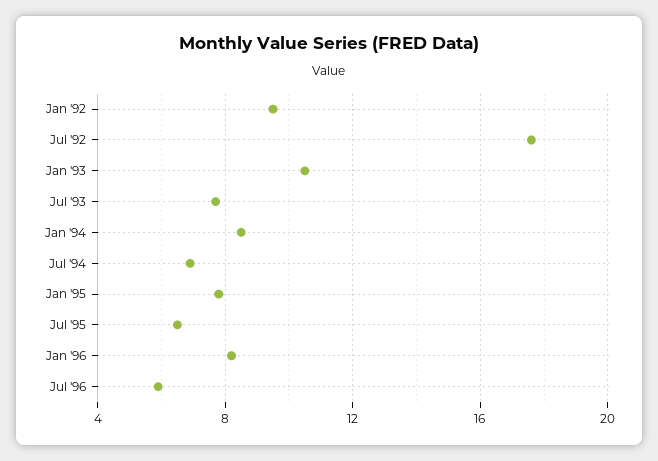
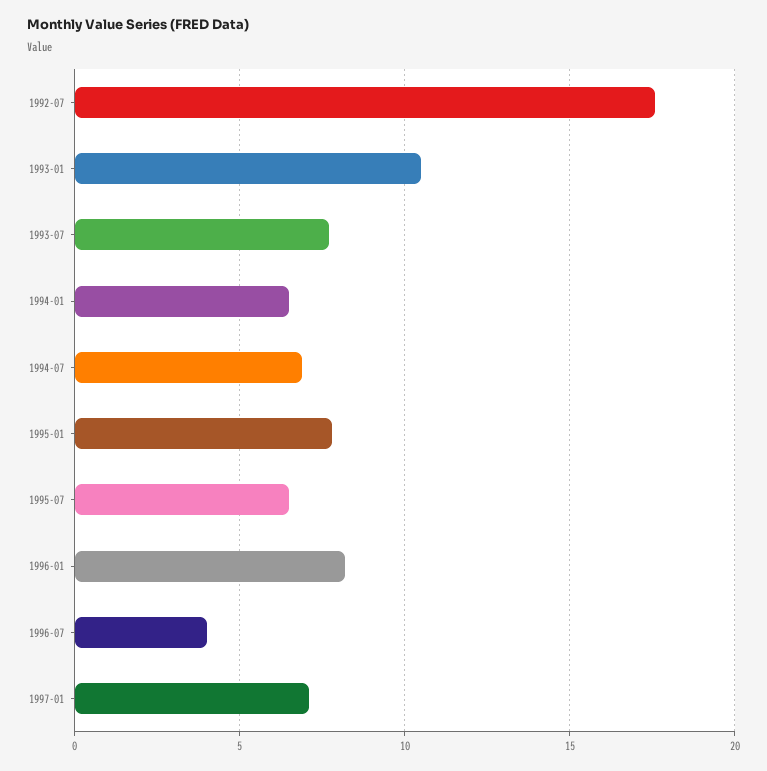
Jan '92: 9.5 -> none
Jan '94: 8.5 -> 6.5
Jul '96: 6 -> 4
1997-01: none -> 7

